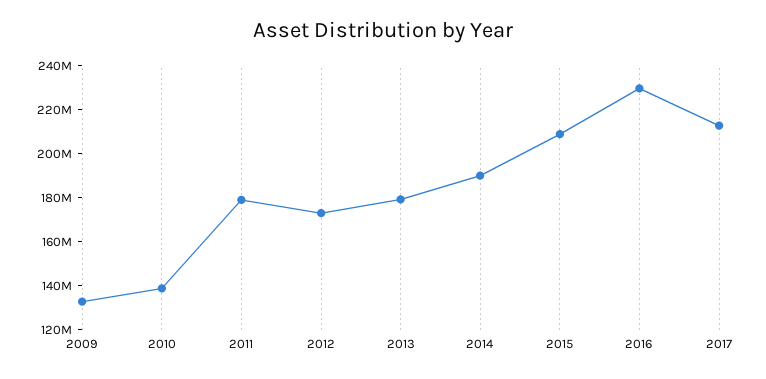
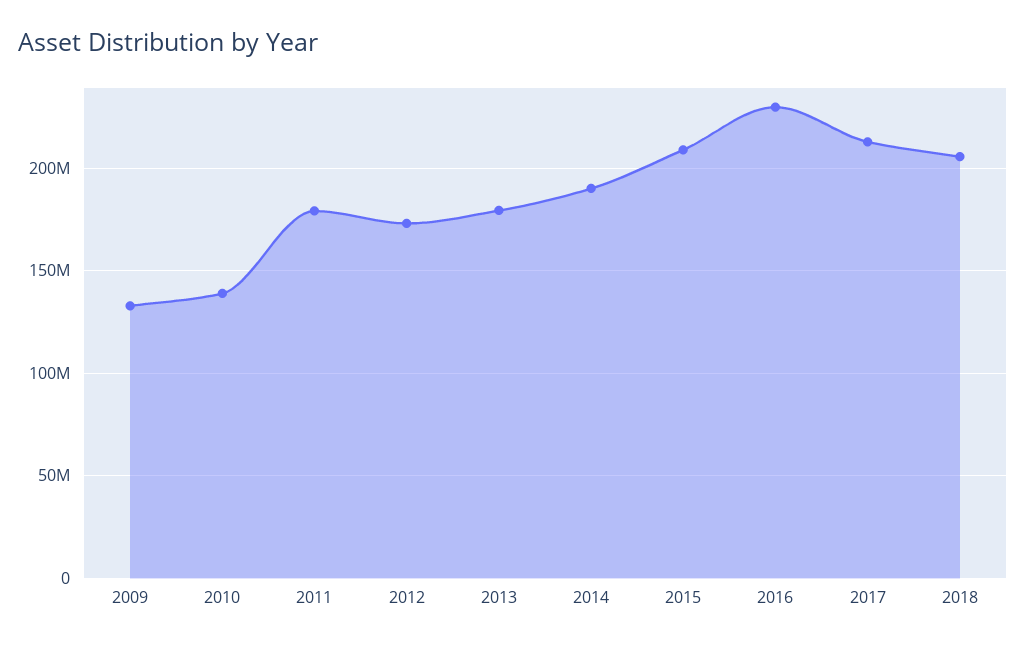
2018: none -> 205000000

